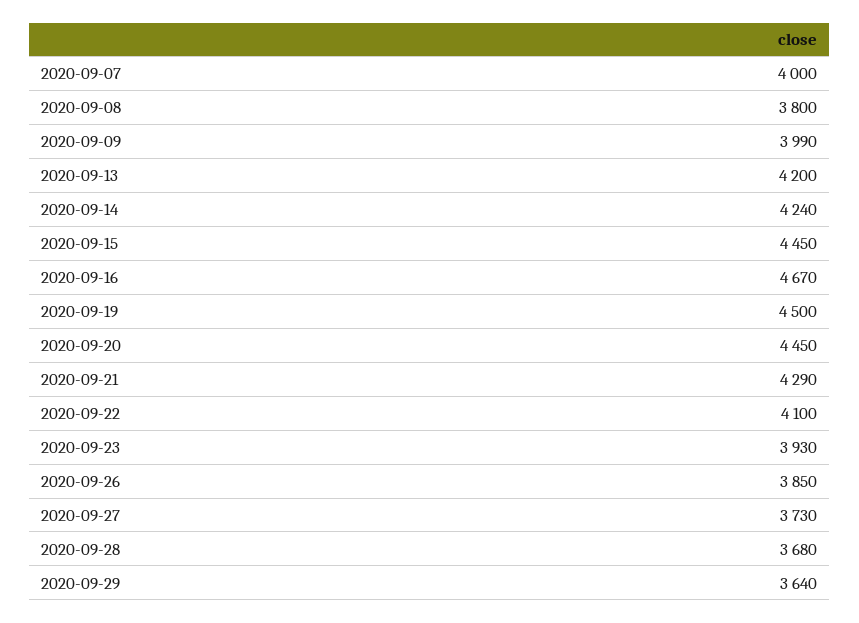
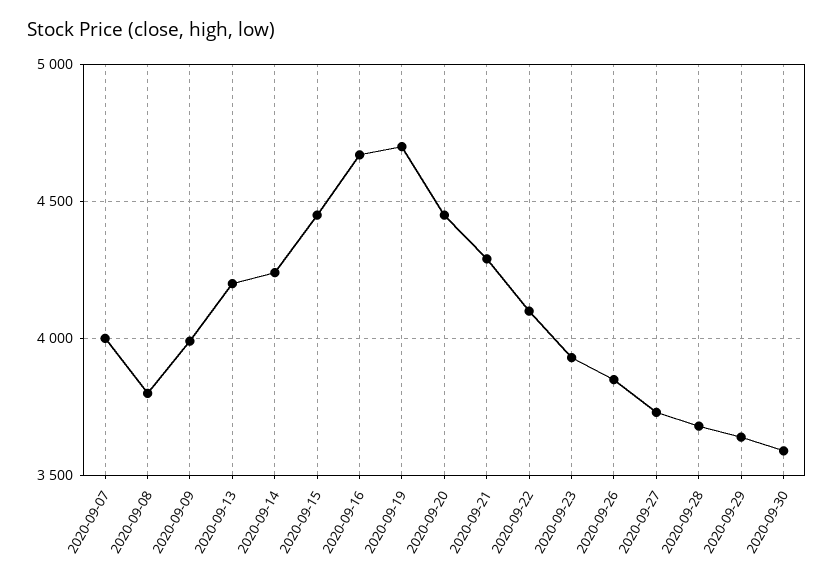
2020-09-19: 4500 -> 4700
2020-09-30: none -> 3600

